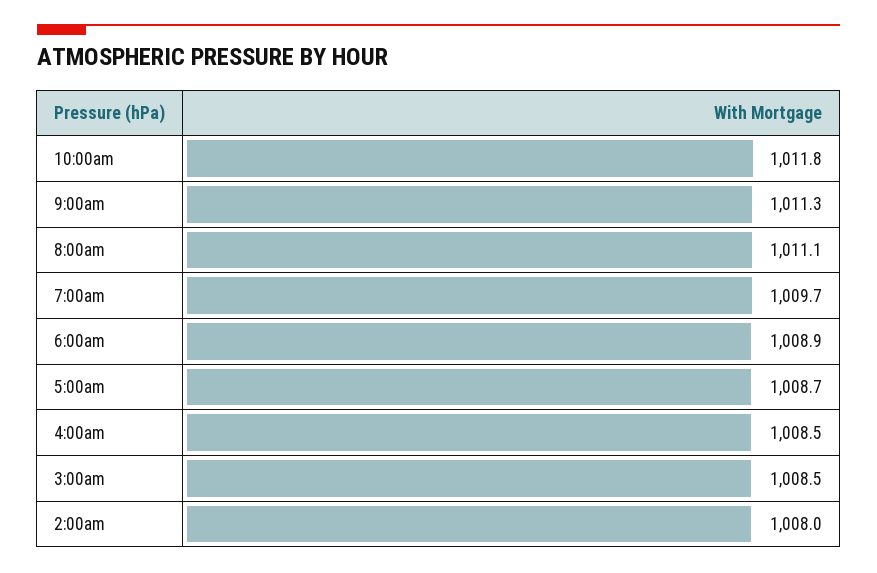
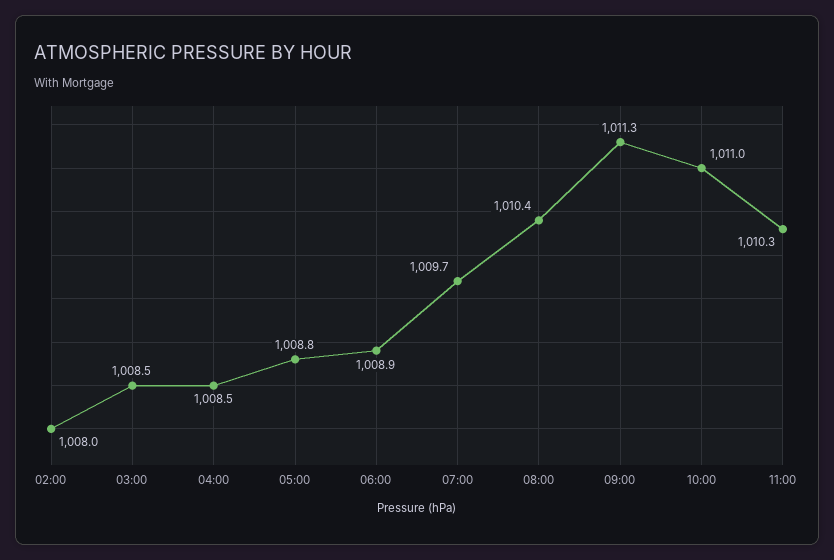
10:00am: 1011.8 -> 1011
8:00am: 1011.1 -> 1010.4
5:00am: 1008.7 -> 1008.8
11:00: none -> 1010.3

